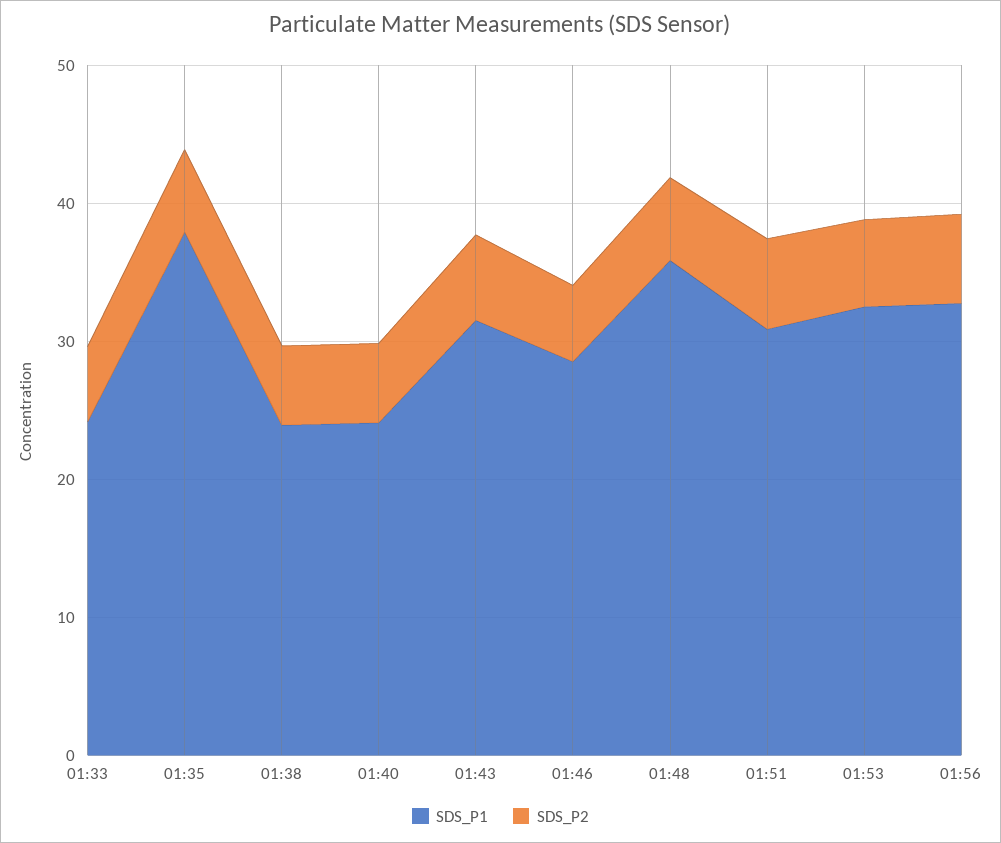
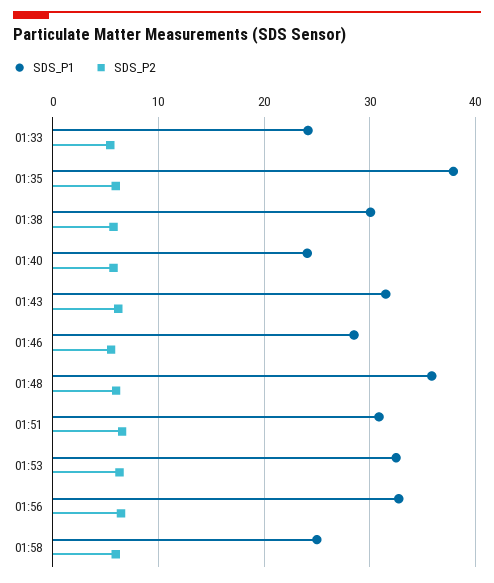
SDS_P1, 01:38: 24 -> 30
SDS_P1, 01:58: none -> 25
SDS_P2, 01:58: none -> 6

